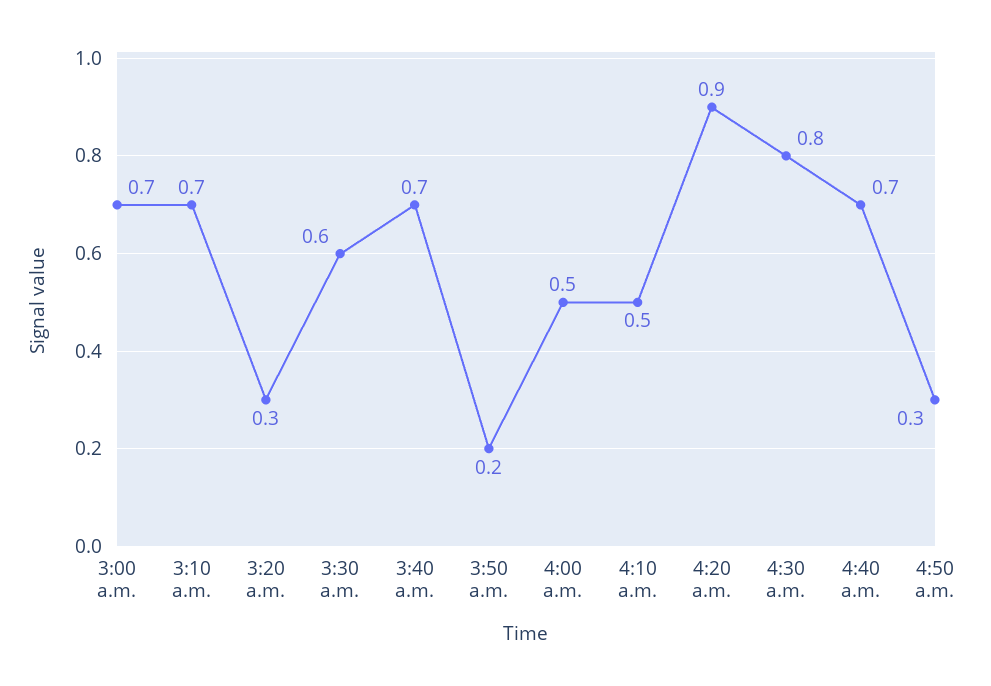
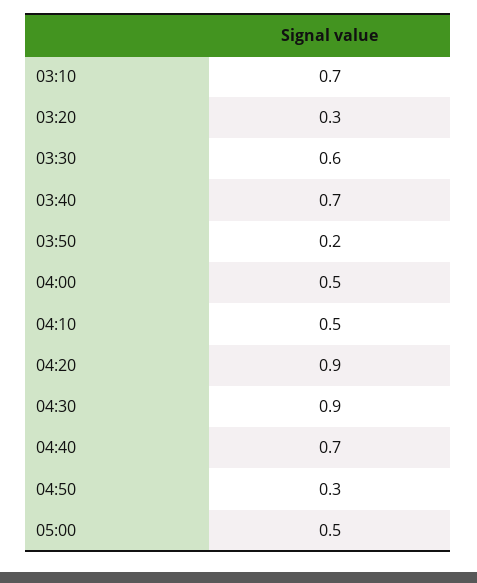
3:00 a.m.: 0.7 -> none
4:30 a.m.: 0.8 -> 0.9
05:00: none -> 0.5

